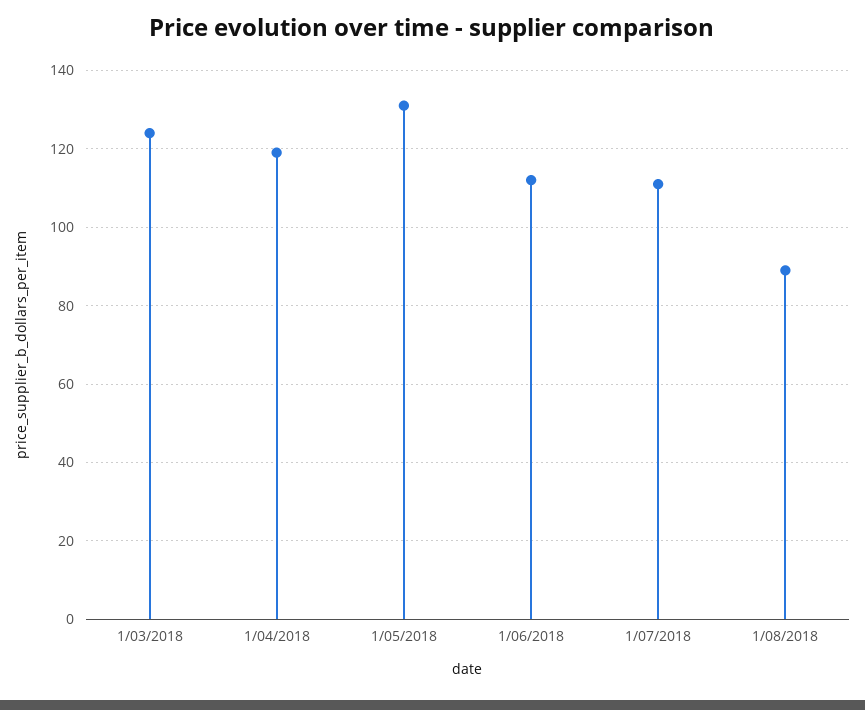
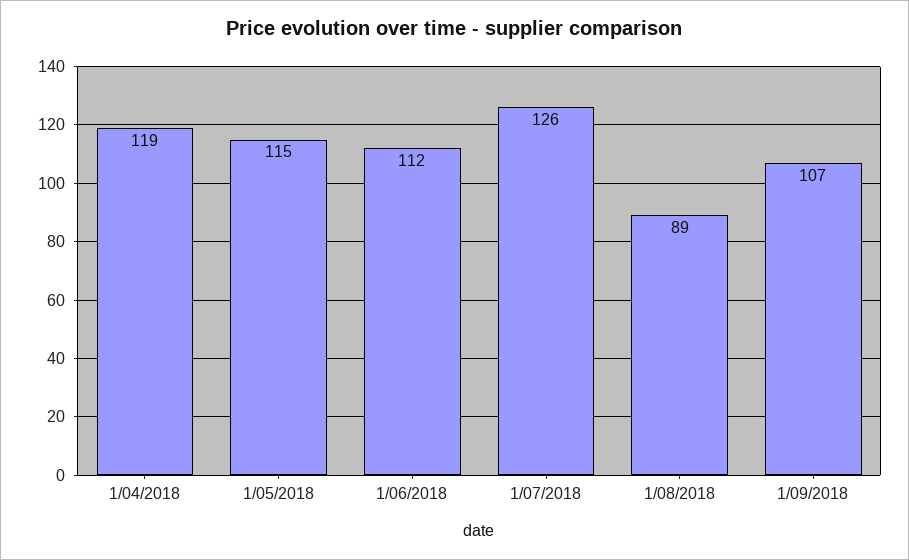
1/03/2018: 125 -> none
1/05/2018: 130 -> 115
1/07/2018: 110 -> 126
1/09/2018: none -> 107

